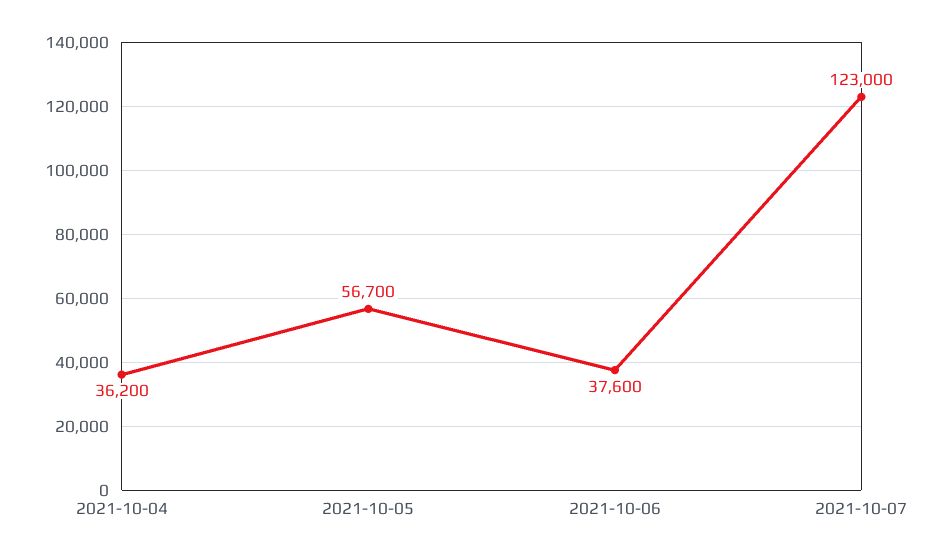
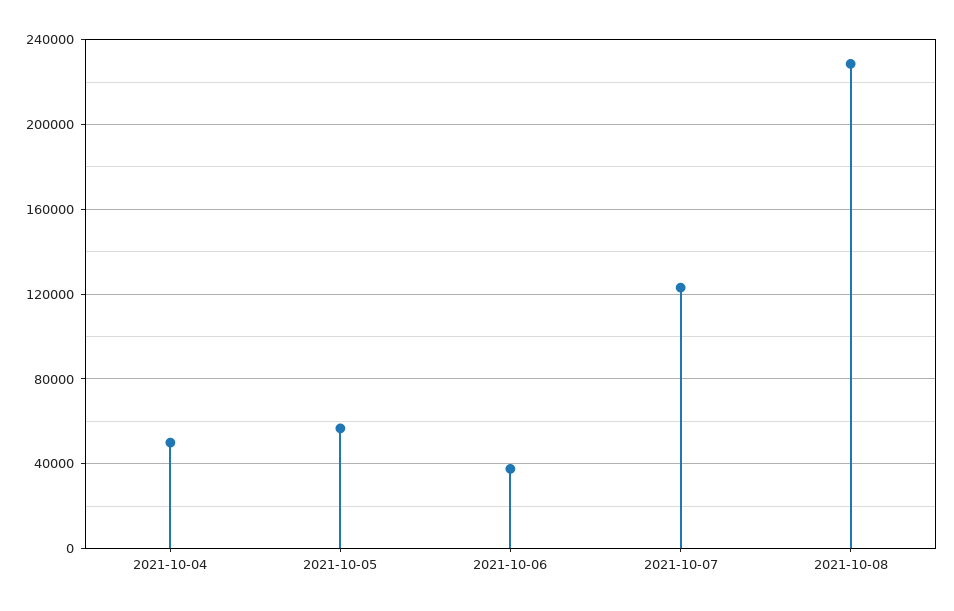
2021-10-04: 36200 -> 50000
2021-10-08: none -> 230000

